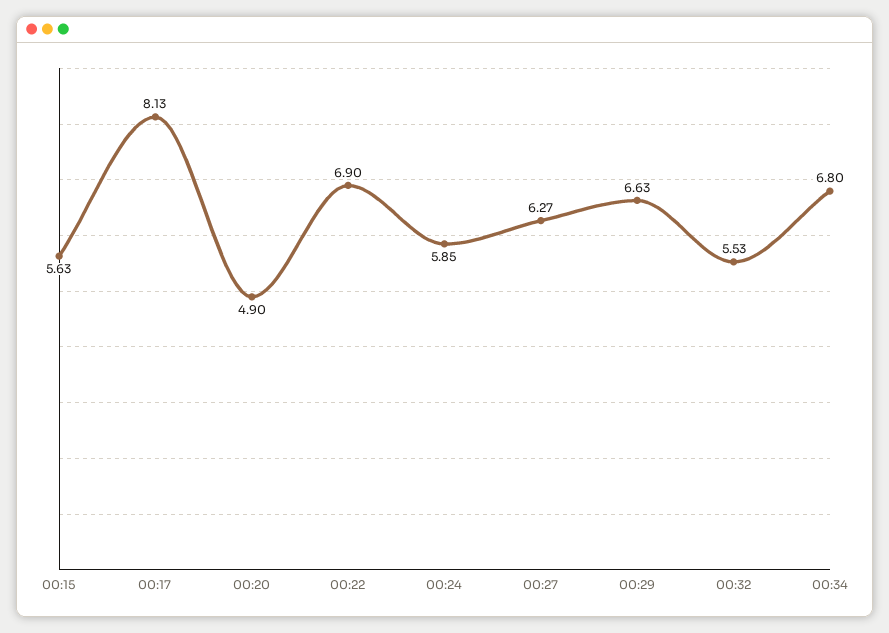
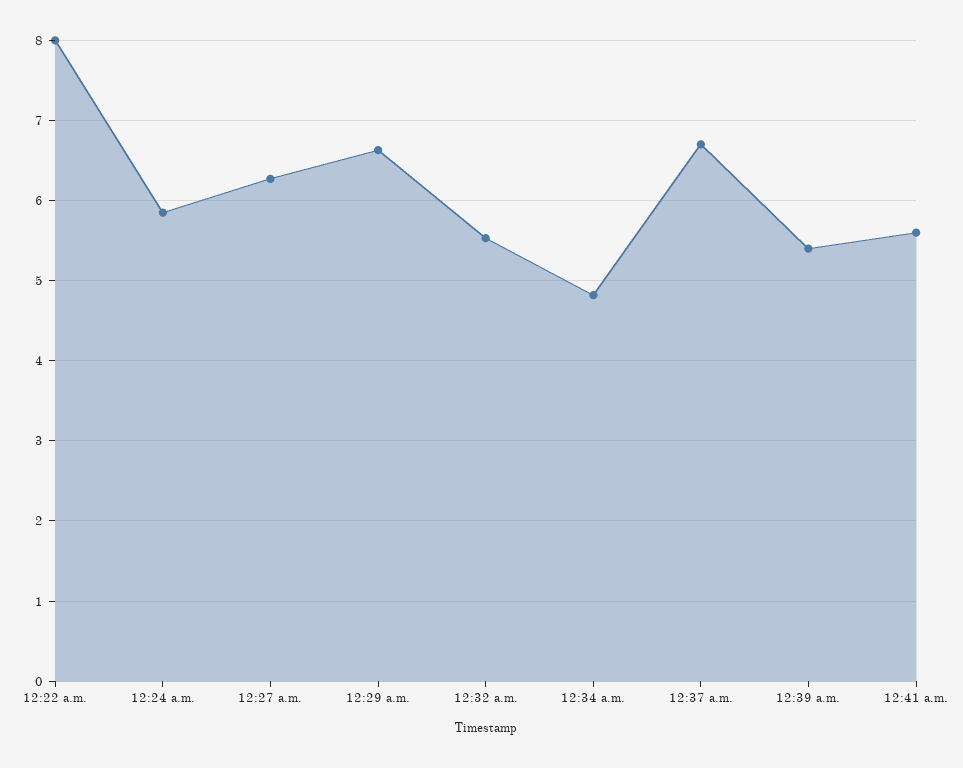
00:15: 5.63 -> none
00:17: 8.13 -> none
00:20: 4.9 -> none
00:22: 6.9 -> 8
00:34: 6.8 -> 4.8
12:37 a.m.: none -> 6.7
12:39 a.m.: none -> 5.4
12:41 a.m.: none -> 5.6

